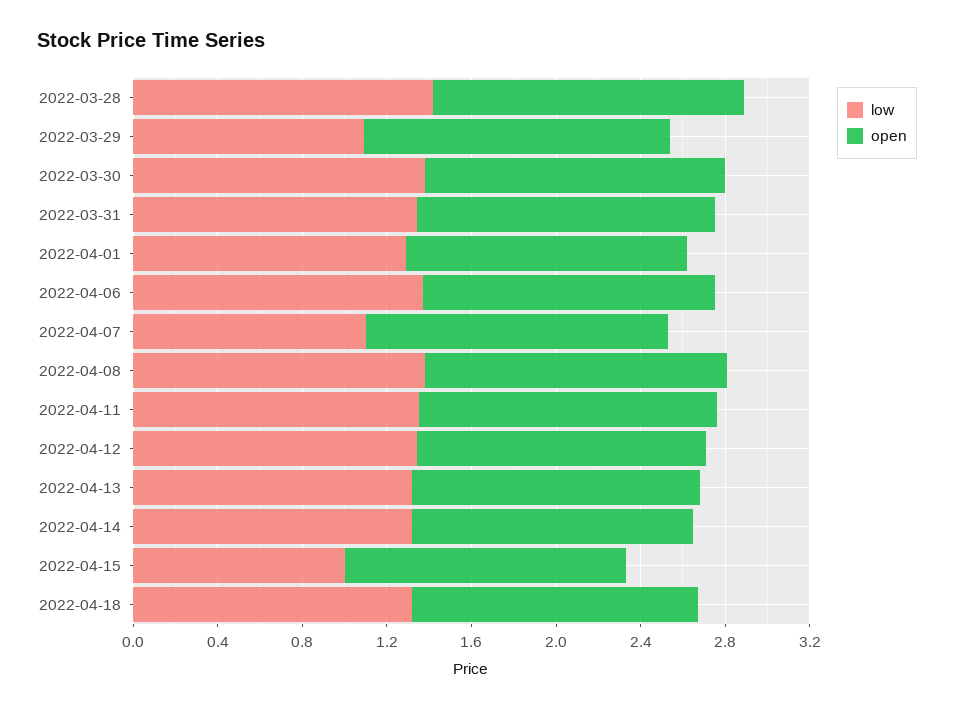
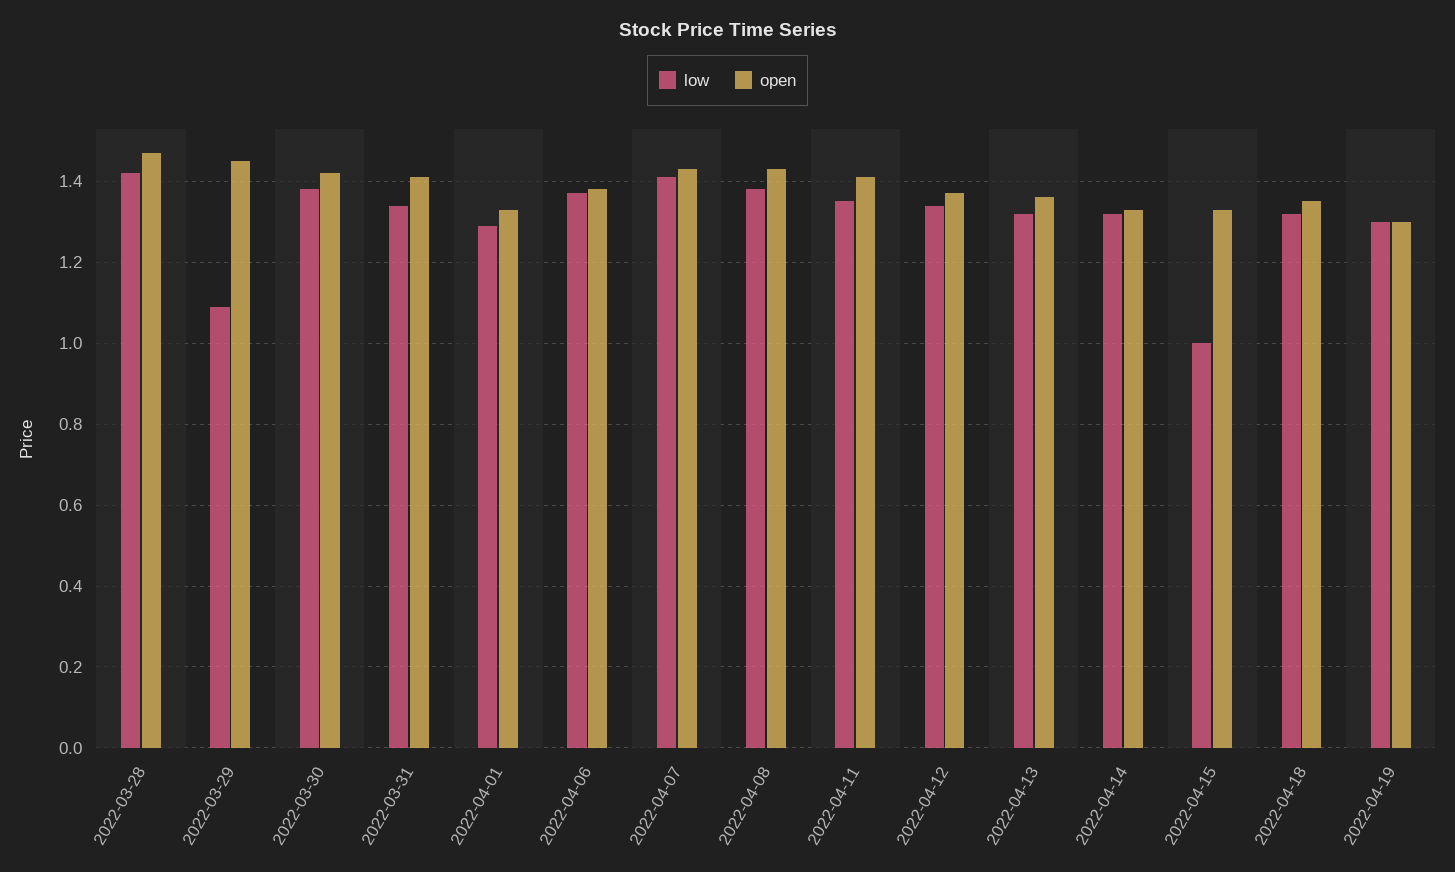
low, 2022-04-07: 1.1 -> 1.4
low, 2022-04-19: none -> 1.3
open, 2022-04-19: none -> 1.3

